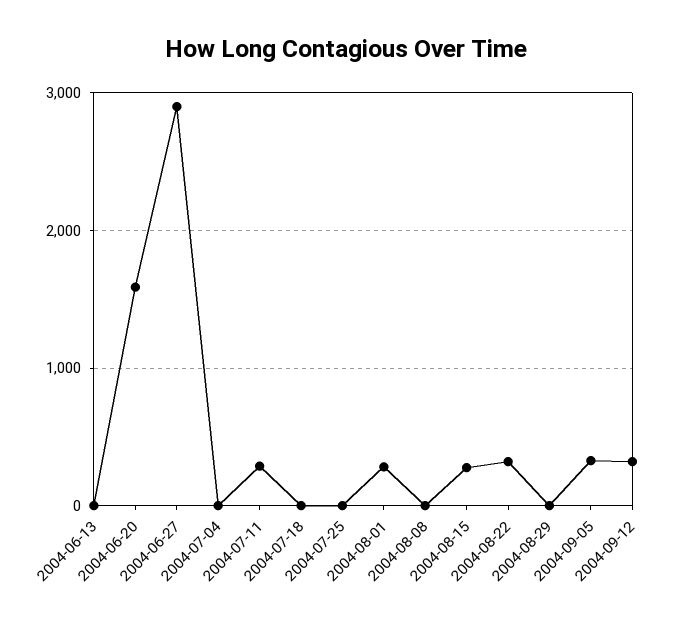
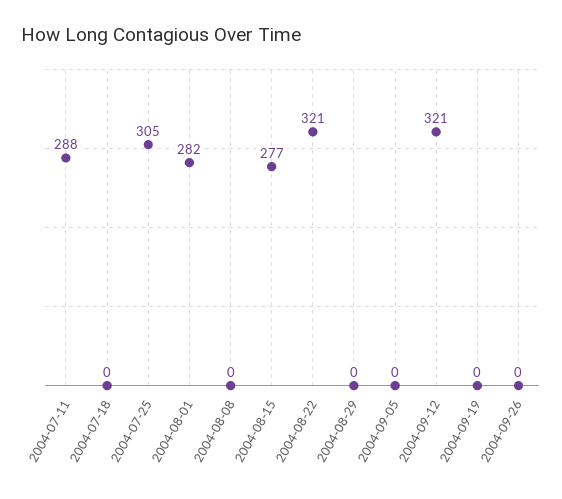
2004-06-13: 0 -> none
2004-06-20: 1600 -> none
2004-06-27: 2900 -> none
2004-07-04: 0 -> none
2004-07-25: 0 -> 305
2004-09-05: 300 -> 0
2004-09-19: none -> 0
2004-09-26: none -> 0

